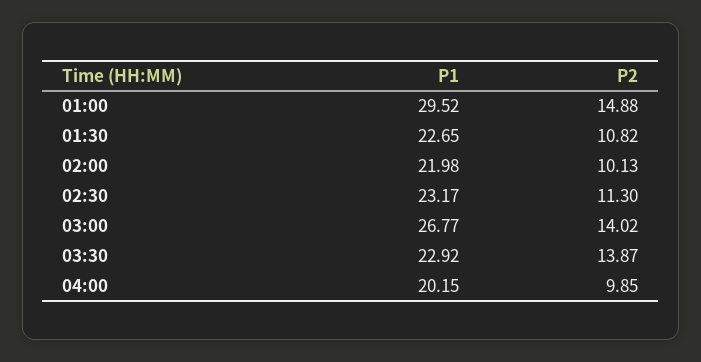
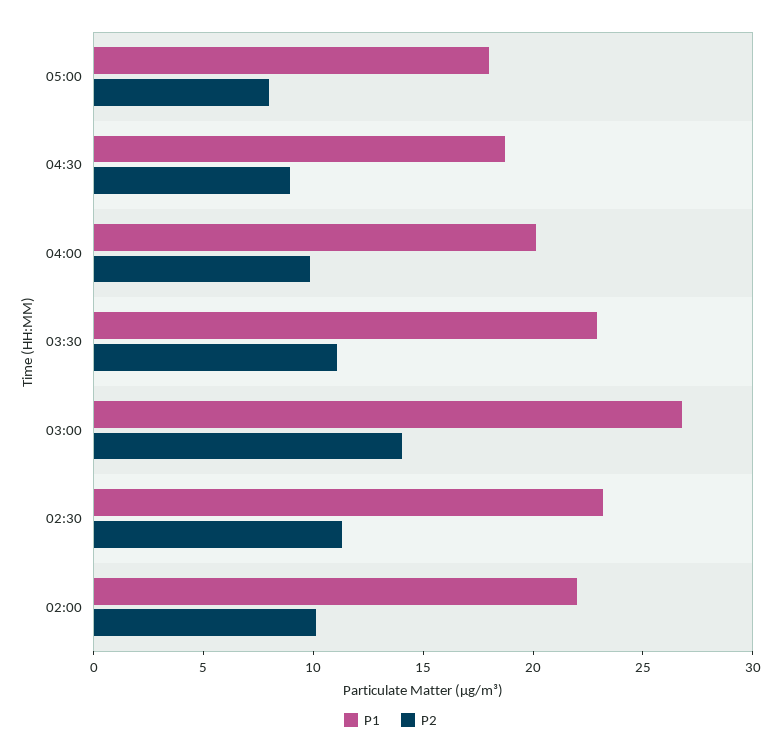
P1, 01:00: 29.52 -> none
P2, 01:00: 14.88 -> none
P1, 01:30: 22.65 -> none
P2, 01:30: 10.82 -> none
P2, 03:30: 13.87 -> 11
P1, 05:00: none -> 18
P2, 05:00: none -> 8
P1, 04:30: none -> 19
P2, 04:30: none -> 9

